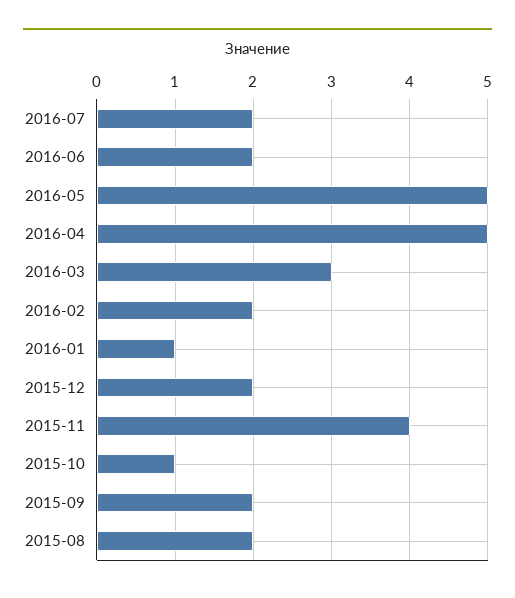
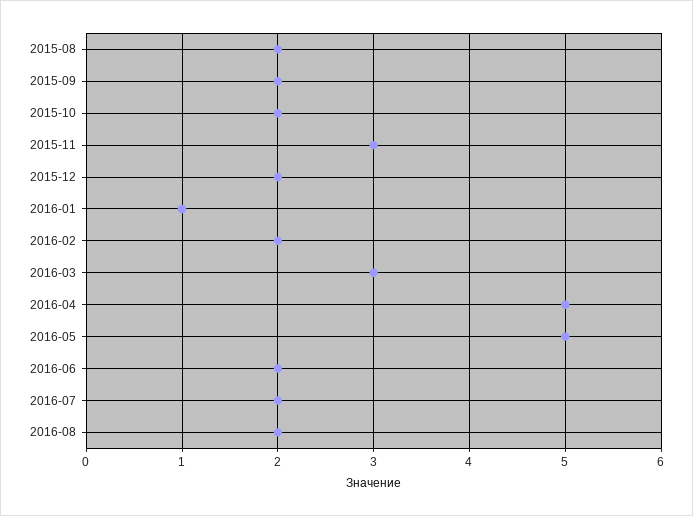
2015-11: 4 -> 3
2015-10: 1 -> 2
2016-08: none -> 2

